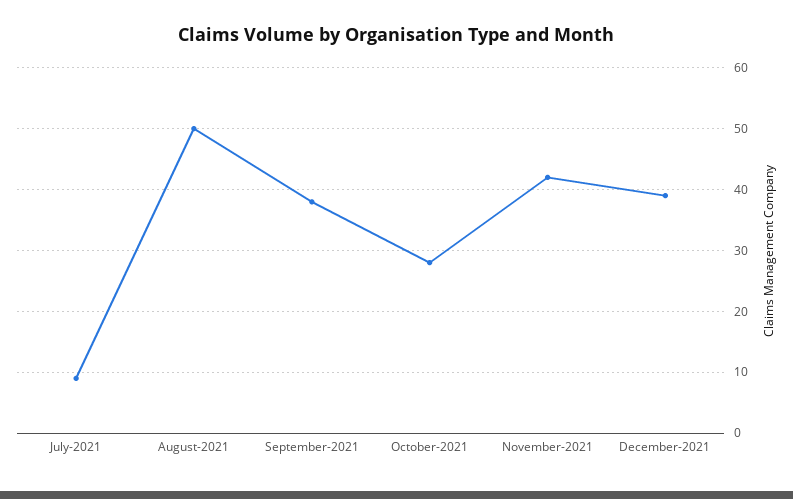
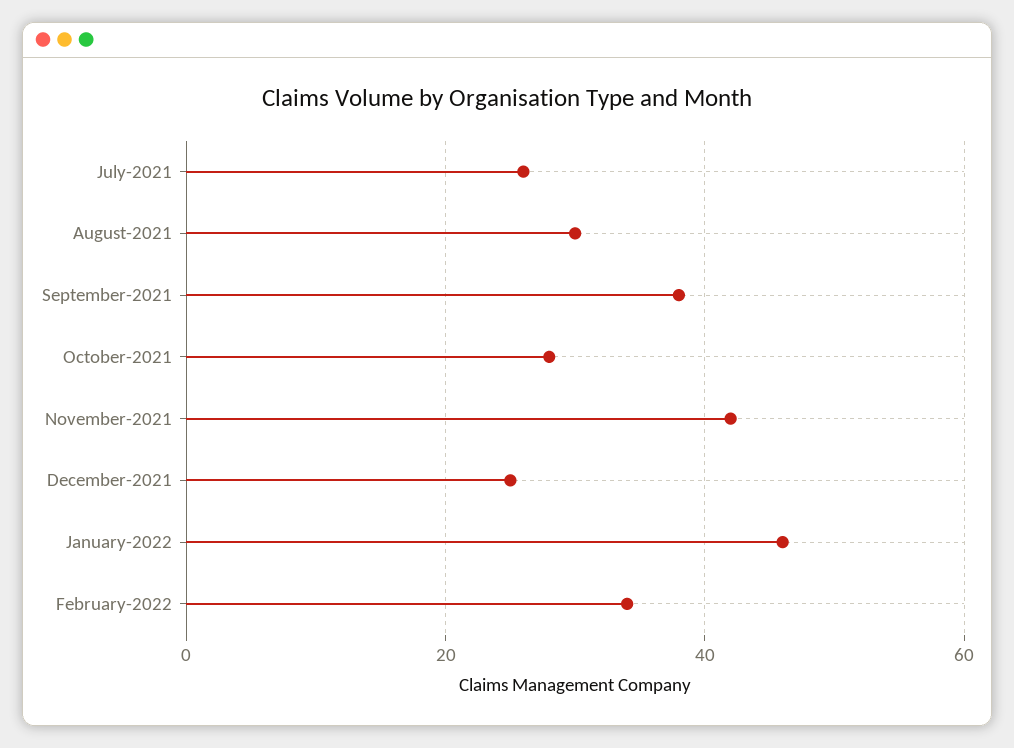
July-2021: 9 -> 25
August-2021: 50 -> 30
December-2021: 39 -> 25
January-2022: none -> 45
February-2022: none -> 35

